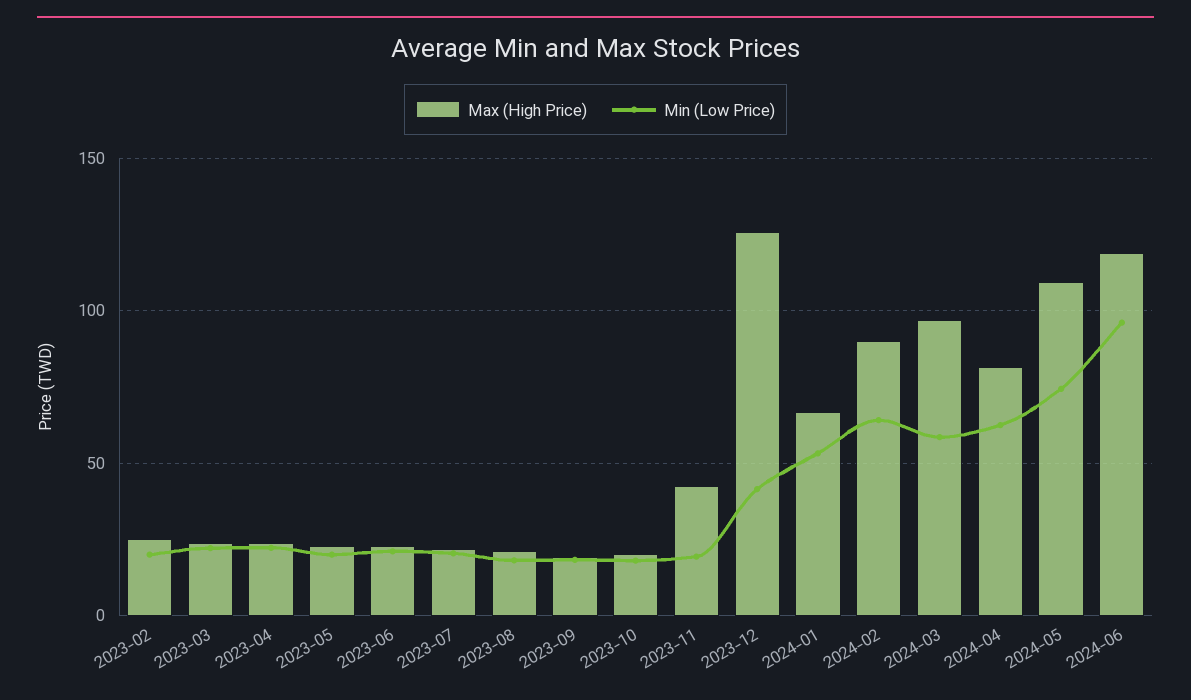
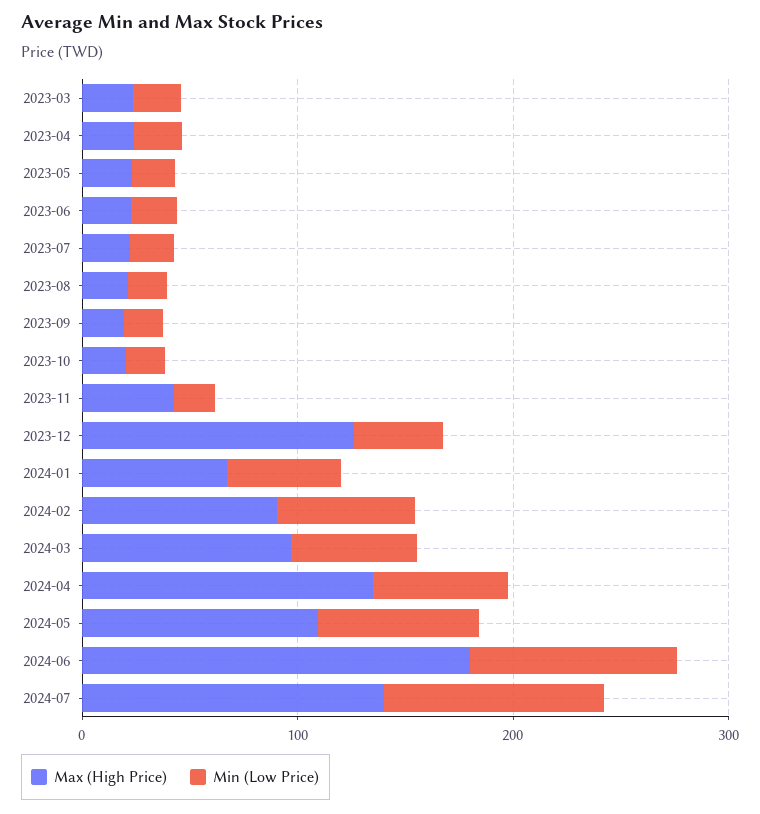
Max (High Price), 2023-02: 25 -> none
Min (Low Price), 2023-02: 20 -> none
Max (High Price), 2024-04: 80 -> 140
Max (High Price), 2024-06: 120 -> 180
Max (High Price), 2024-07: none -> 140
Min (Low Price), 2024-07: none -> 100

